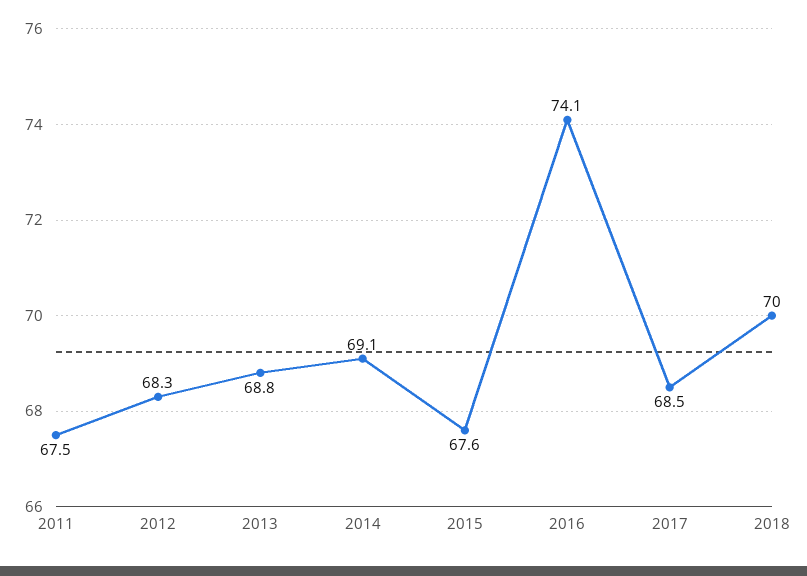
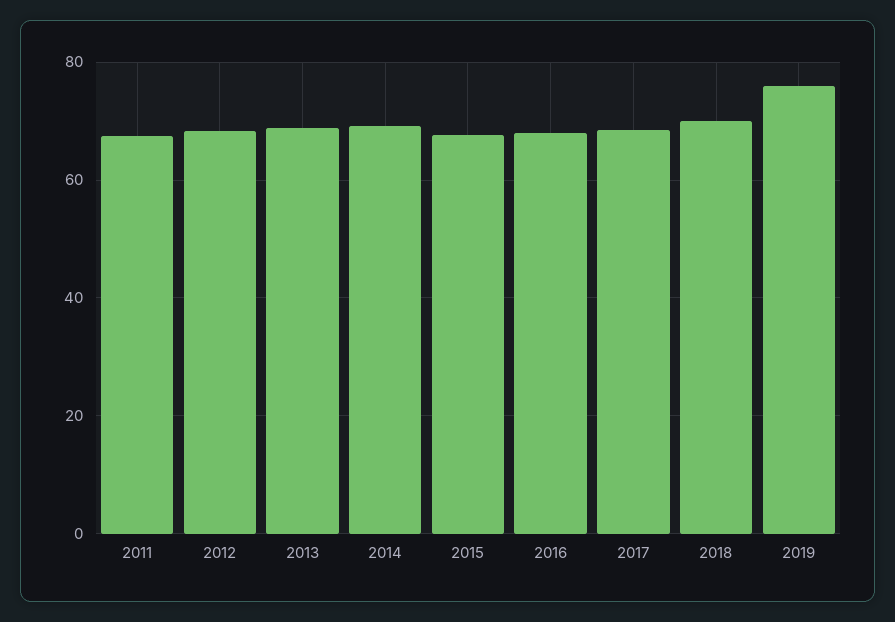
2016: 74.1 -> 68
2019: none -> 76

